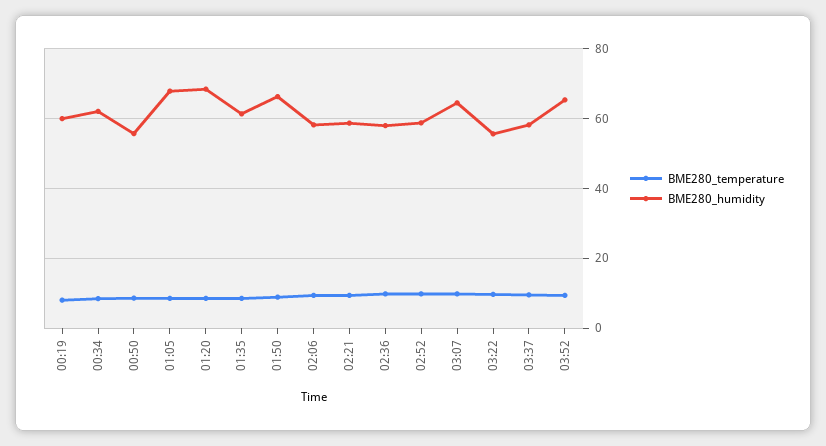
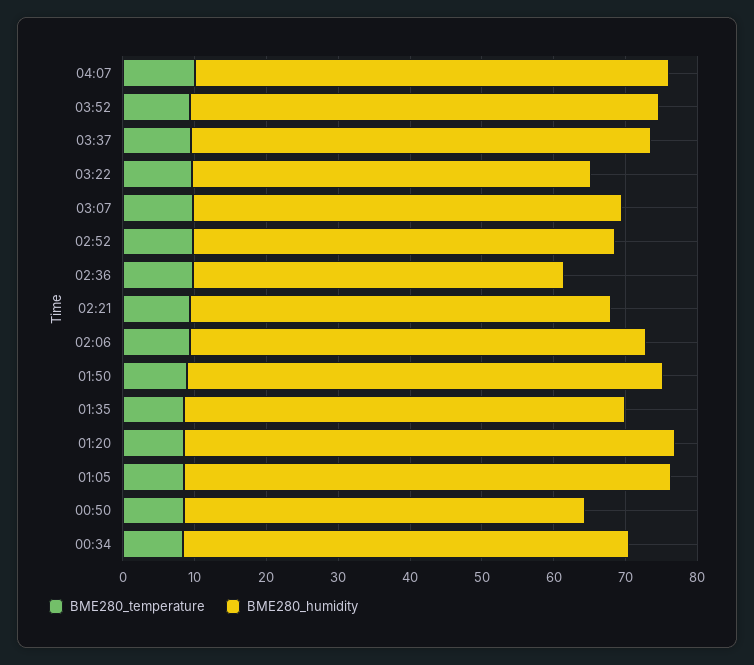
BME280_temperature, 00:19: 8 -> none
BME280_humidity, 00:19: 60 -> none
BME280_humidity, 02:06: 58 -> 64
BME280_humidity, 02:36: 58 -> 52
BME280_humidity, 03:07: 64 -> 60
BME280_humidity, 03:37: 58 -> 64
BME280_temperature, 04:07: none -> 10
BME280_humidity, 04:07: none -> 66

